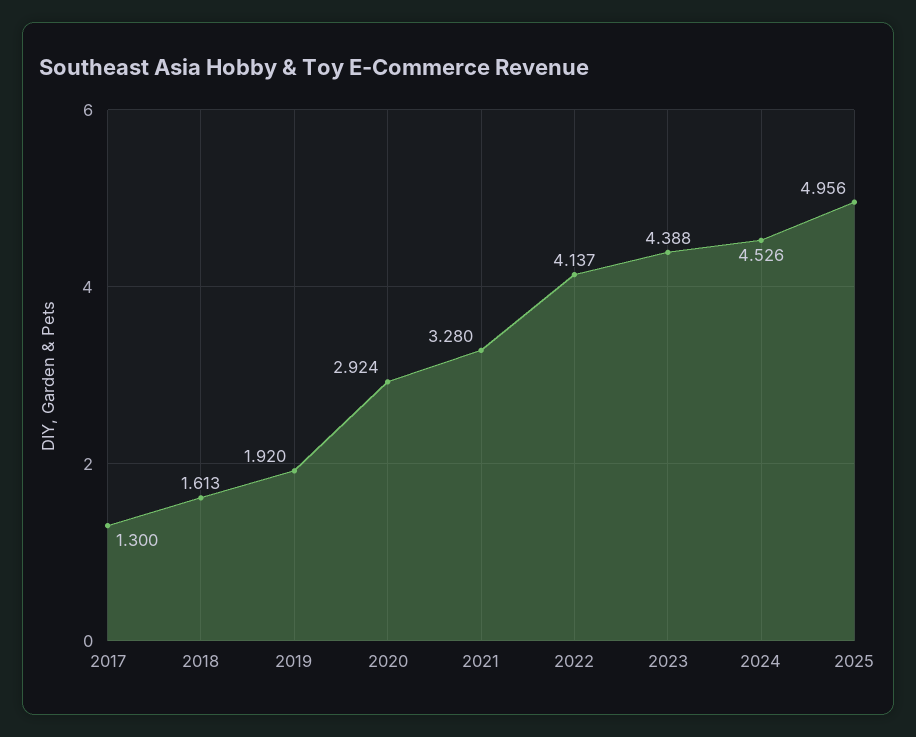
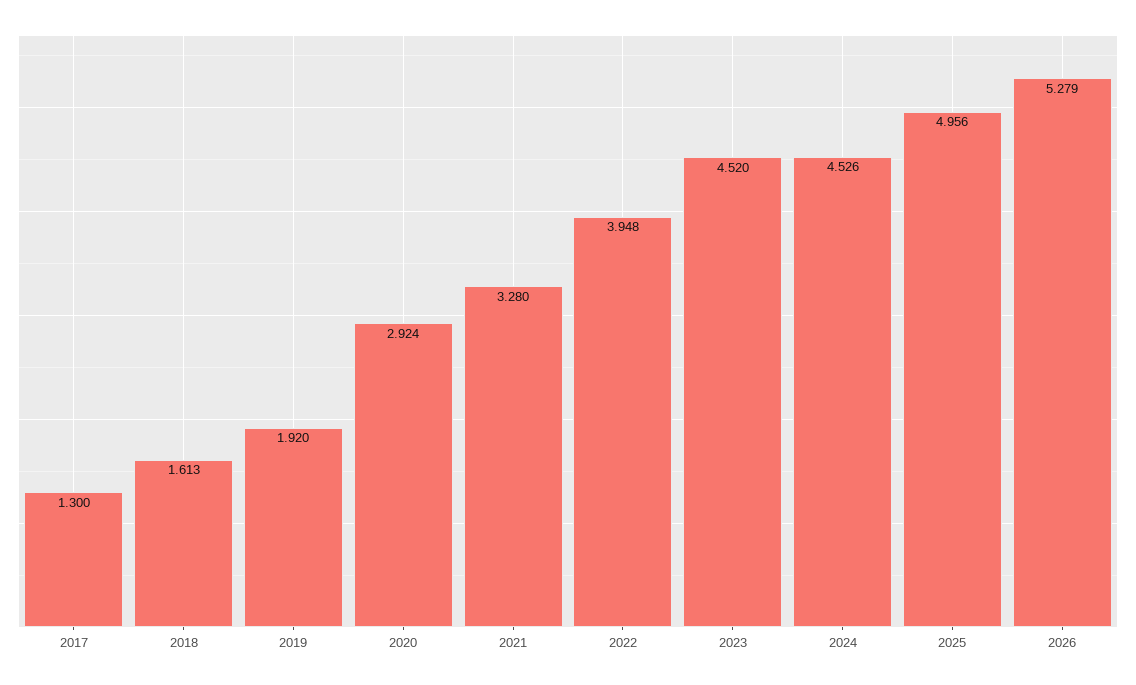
2022: 4.137 -> 3.948
2023: 4.388 -> 4.52
2026: none -> 5.279

